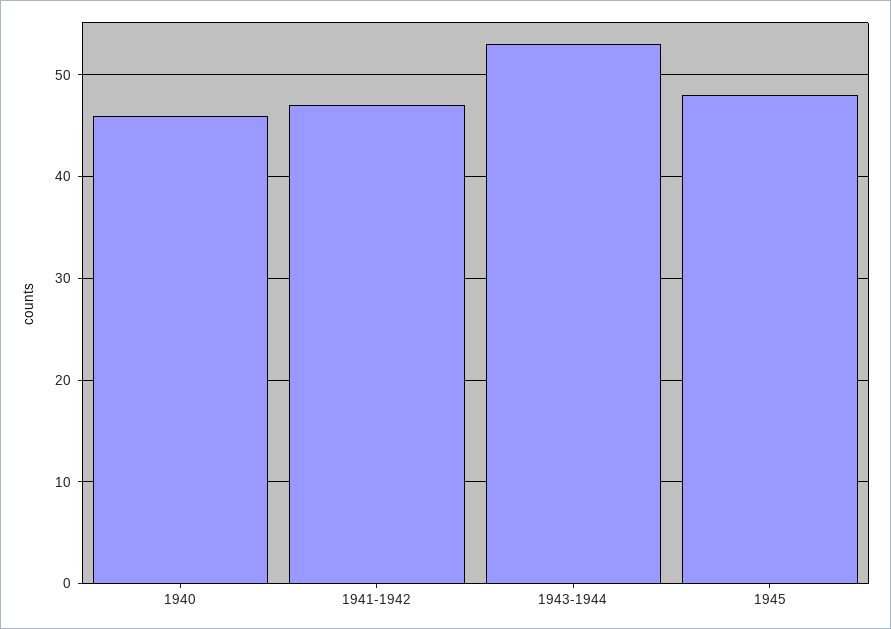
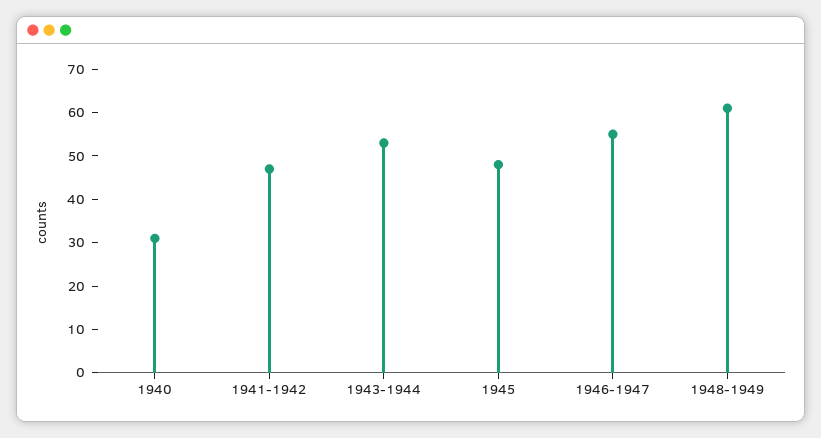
1940: 46 -> 30
1946-1947: none -> 55
1948-1949: none -> 60

